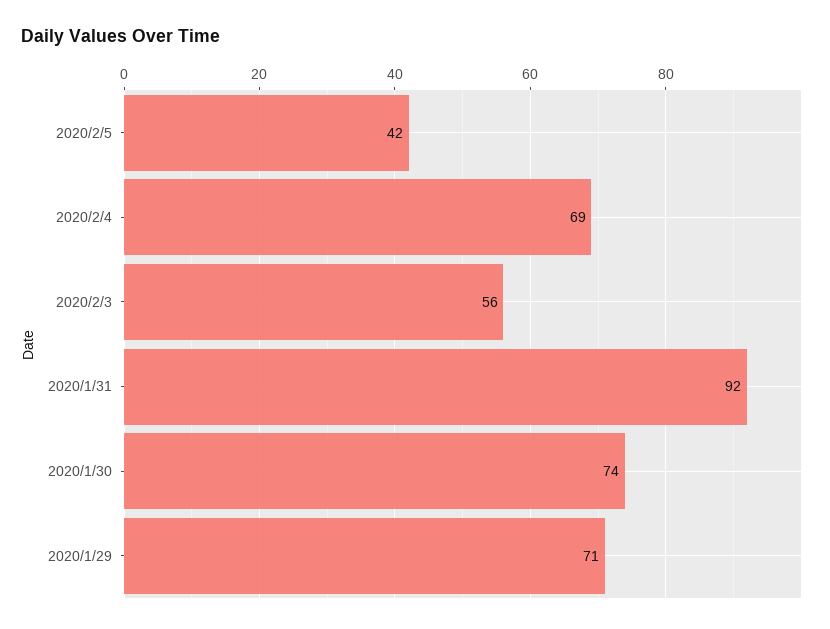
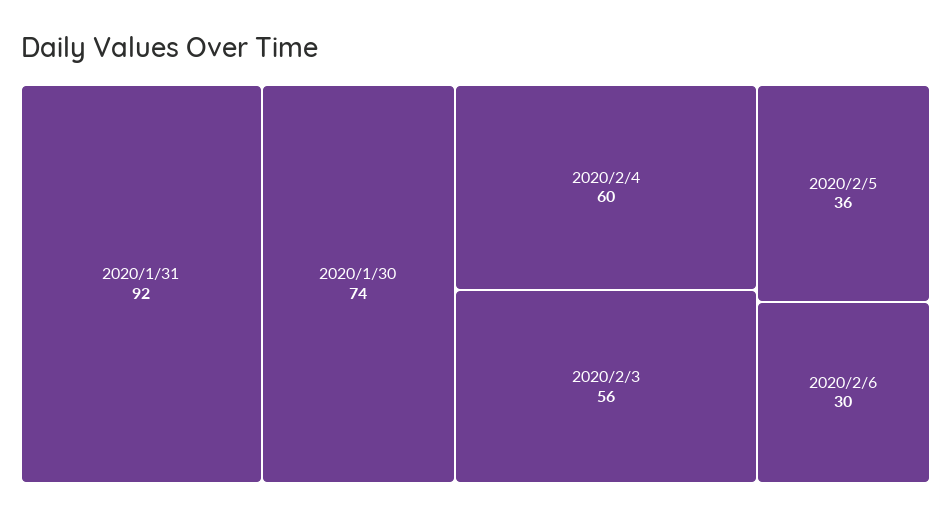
2020/2/5: 42 -> 36
2020/2/4: 69 -> 60
2020/1/29: 71 -> none
2020/2/6: none -> 30

